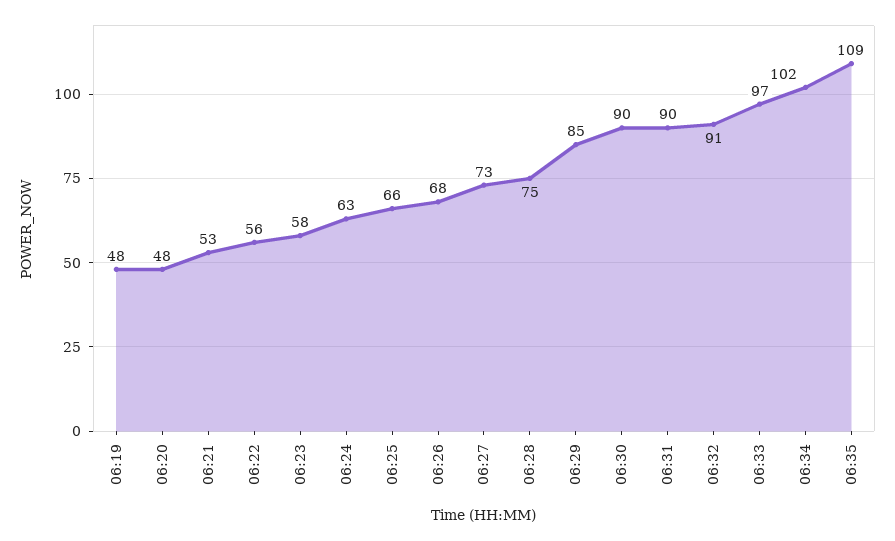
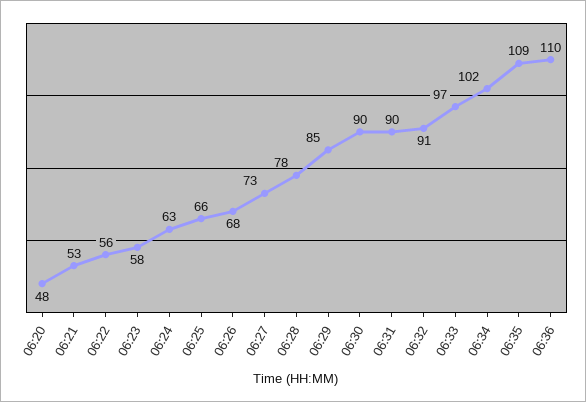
06:19: 48 -> none
06:28: 75 -> 78
06:36: none -> 110

